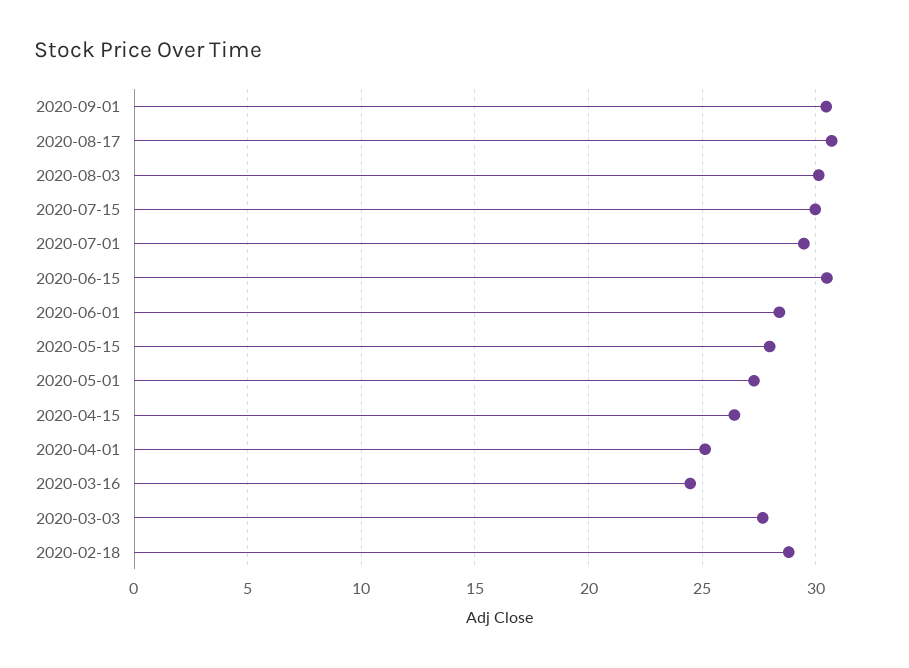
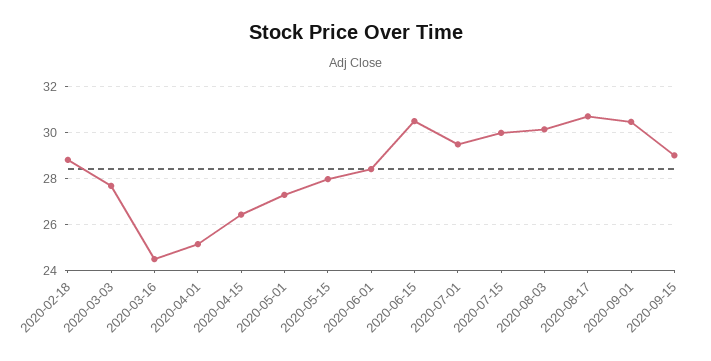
2020-09-15: none -> 29

